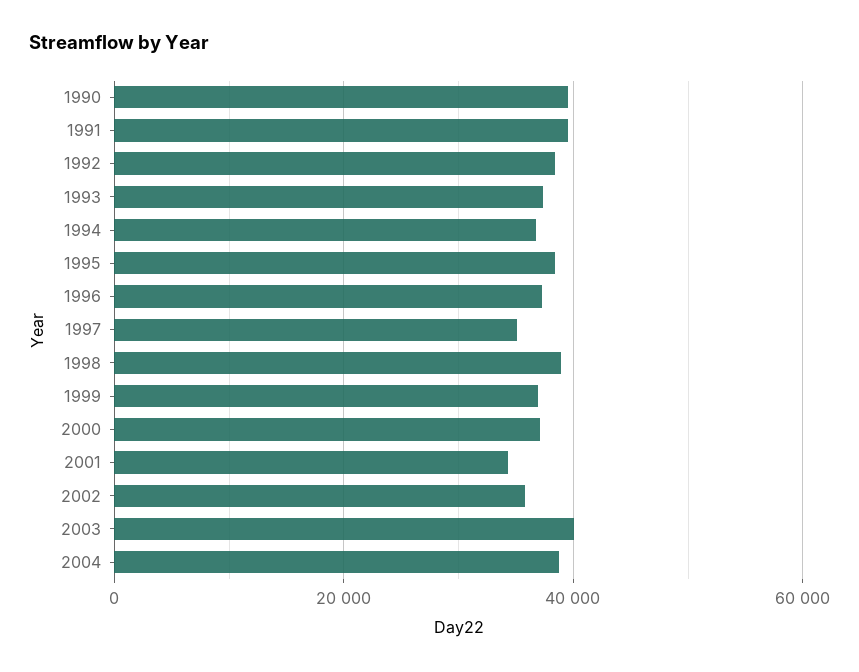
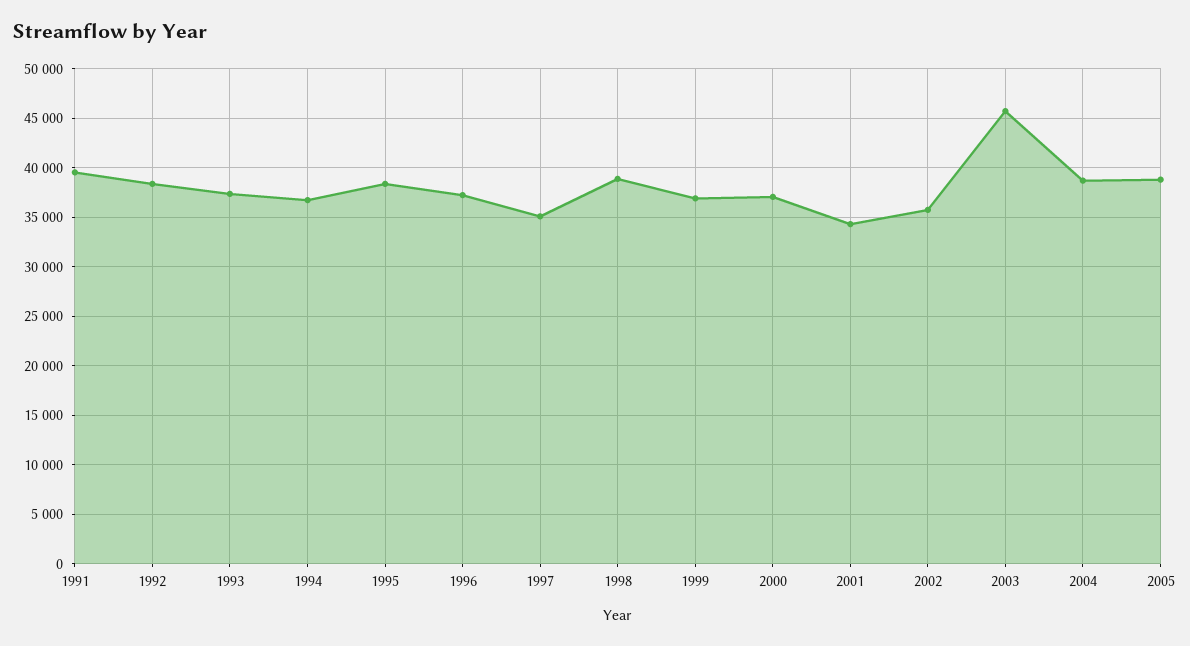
1990: 40000 -> none
2003: 40000 -> 46000
2005: none -> 39000

